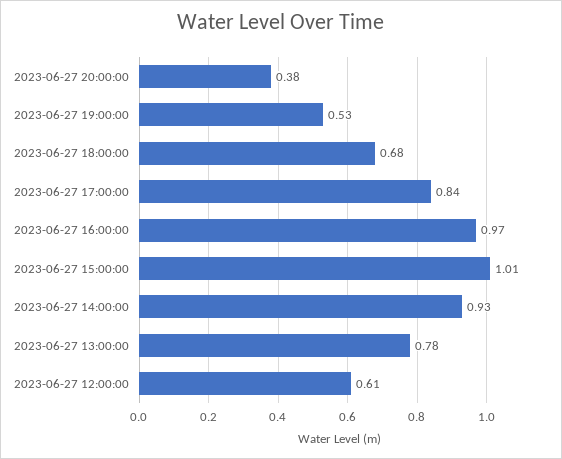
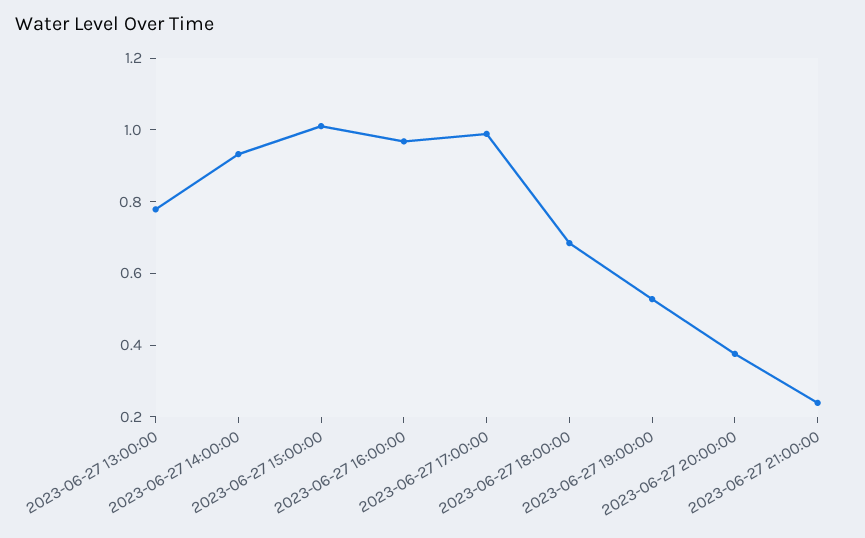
2023-06-27 17:00:00: 0.84 -> 1
2023-06-27 12:00:00: 0.61 -> none
2023-06-27 21:00:00: none -> 0.25

